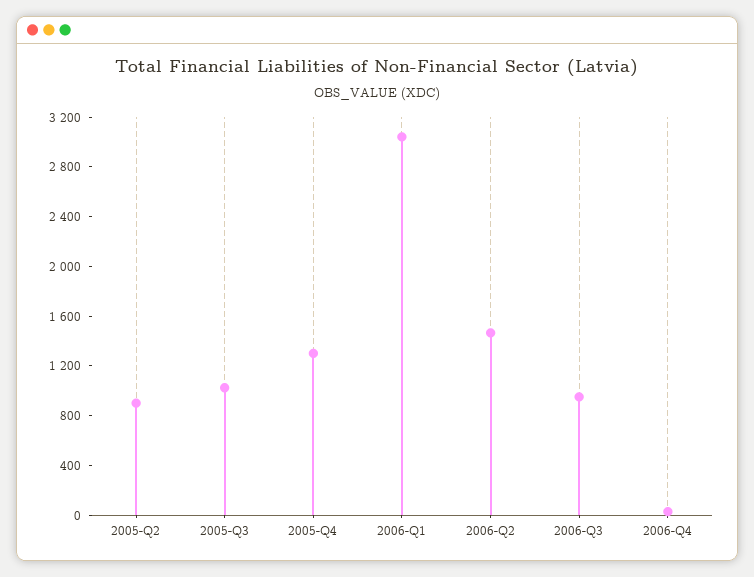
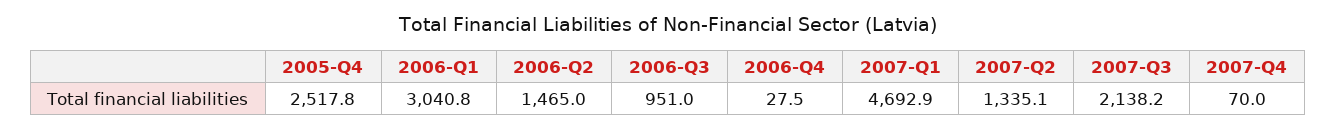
2005-Q2: 900 -> none
2005-Q3: 1000 -> none
2005-Q4: 1300 -> 2517.8
2007-Q1: none -> 4692.9
2007-Q2: none -> 1335.1
2007-Q3: none -> 2138.2
2007-Q4: none -> 70

